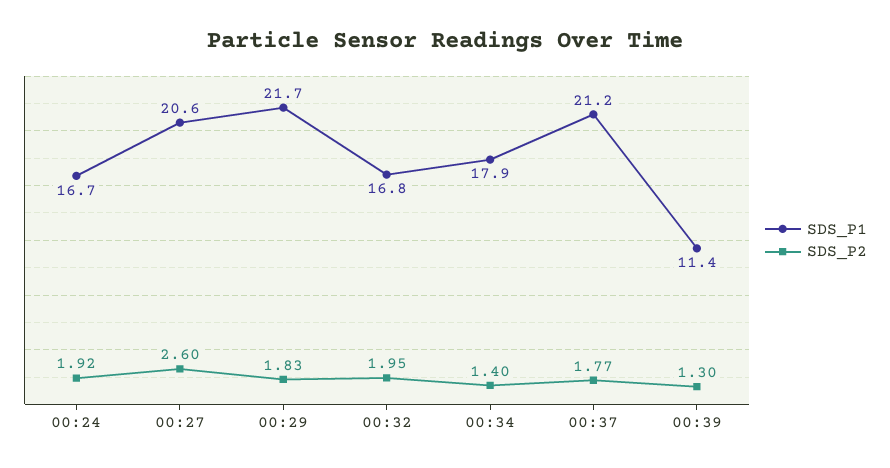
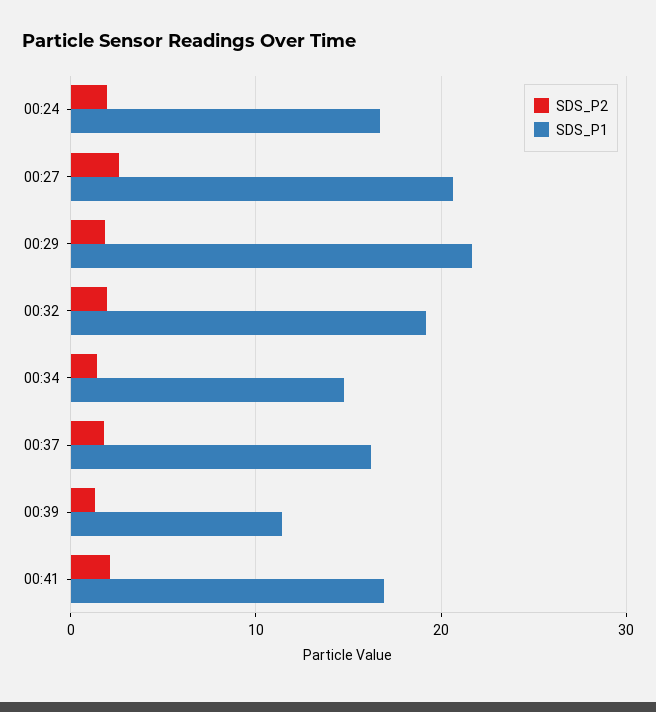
SDS_P1, 00:32: 16.8 -> 19
SDS_P1, 00:34: 17.9 -> 15
SDS_P1, 00:37: 21.2 -> 16
SDS_P2, 00:41: none -> 2
SDS_P1, 00:41: none -> 17

